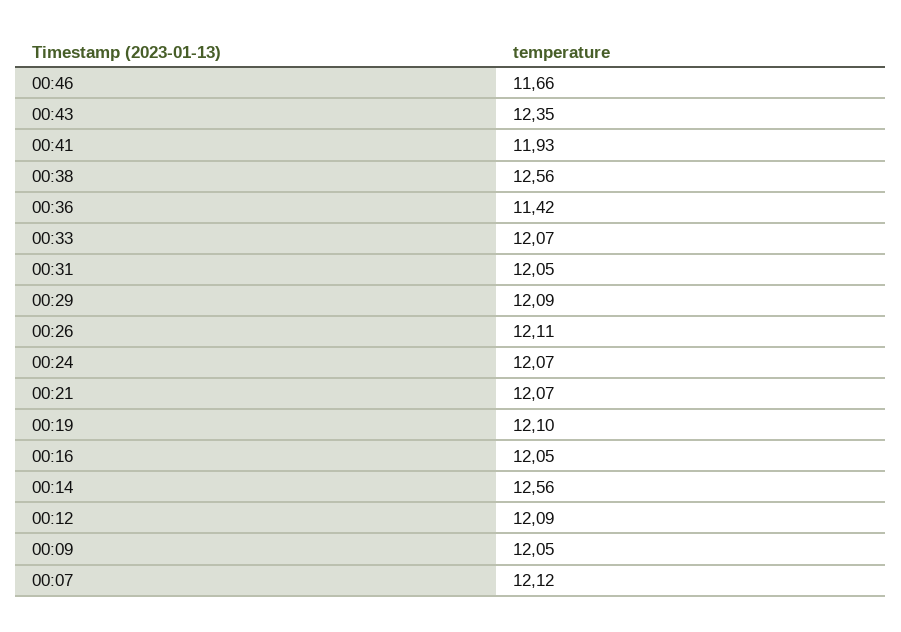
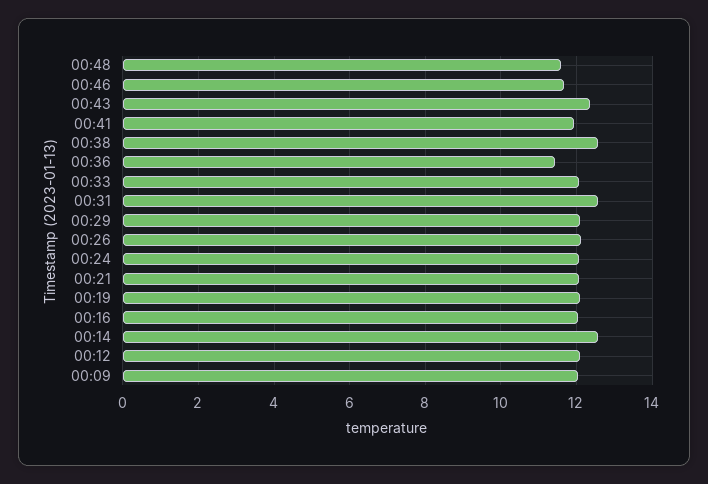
00:31: 12.05 -> 12.6
00:07: 12.12 -> none
00:48: none -> 11.6

